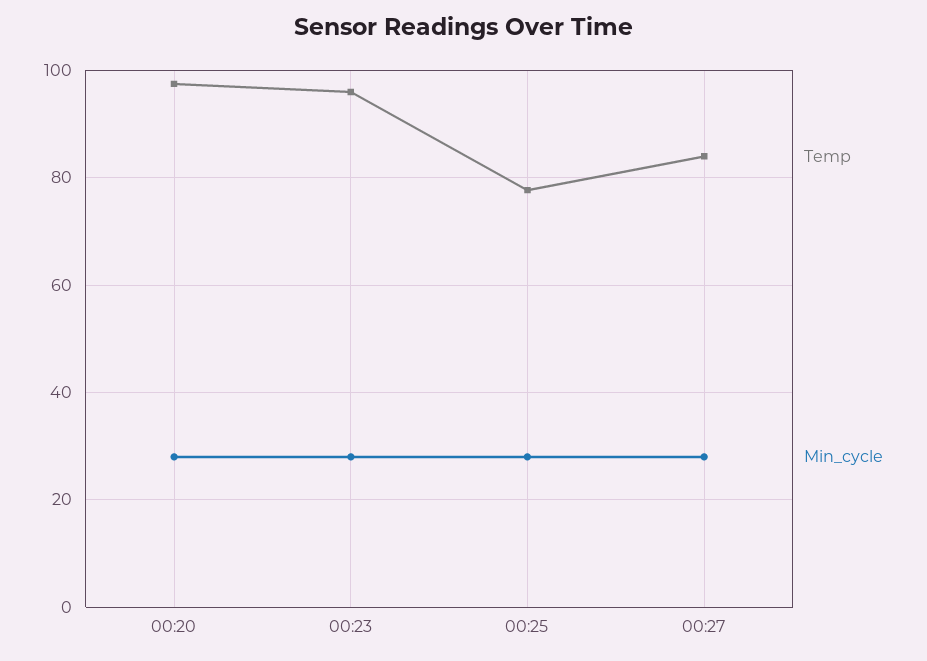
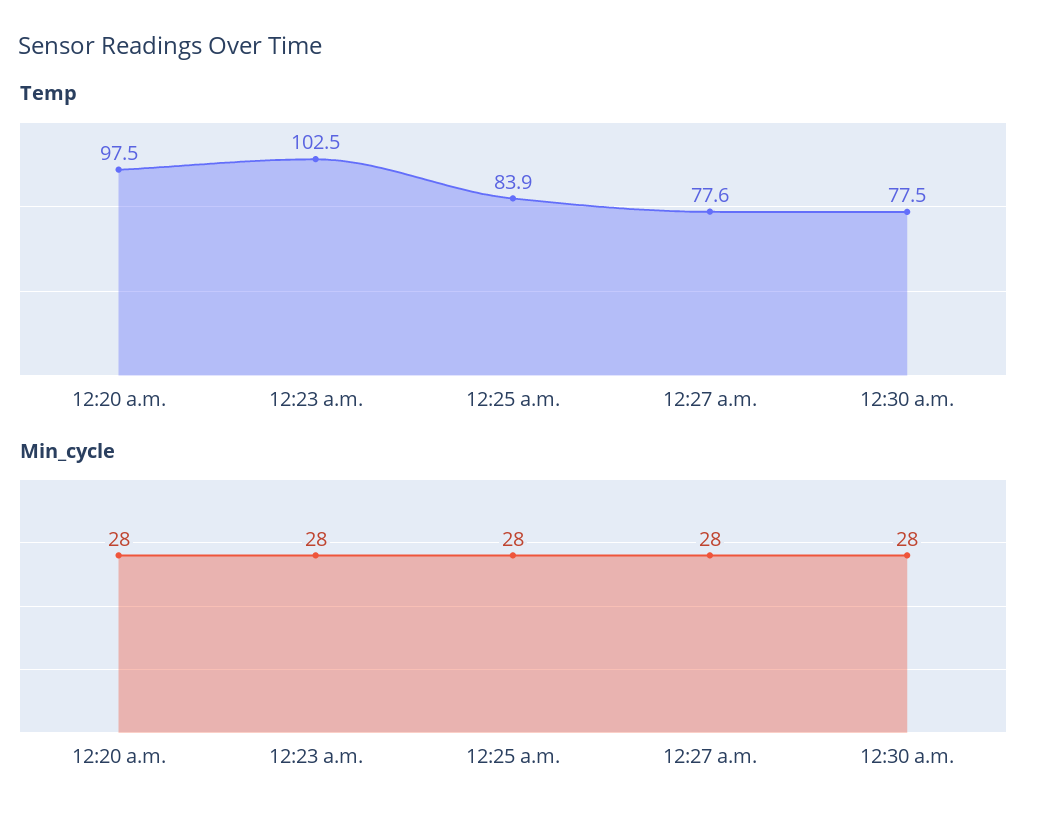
Temp, 00:23: 96 -> 102.5
Temp, 00:25: 78 -> 83.9
Temp, 00:27: 84 -> 77.6
Temp, 12:30 a.m.: none -> 77.5
Min_cycle, 12:30 a.m.: none -> 28

